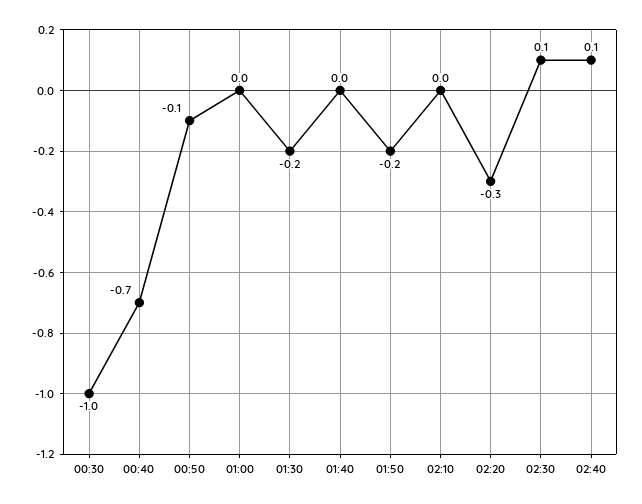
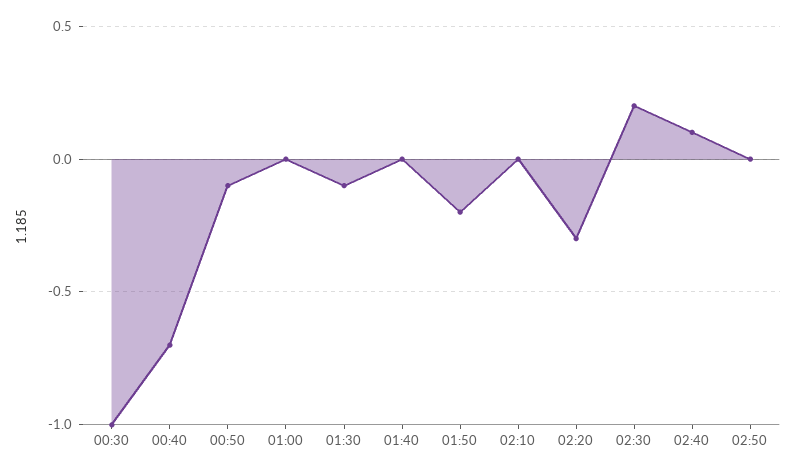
01:30: -0.2 -> -0.1
02:30: 0.1 -> 0.2
02:50: none -> 0

